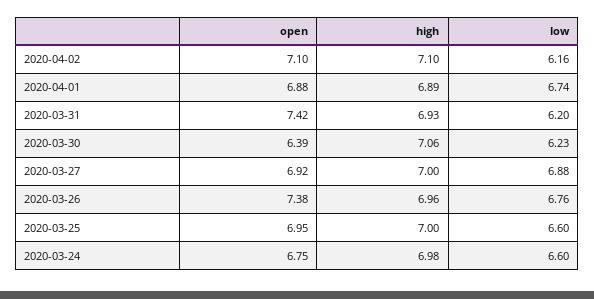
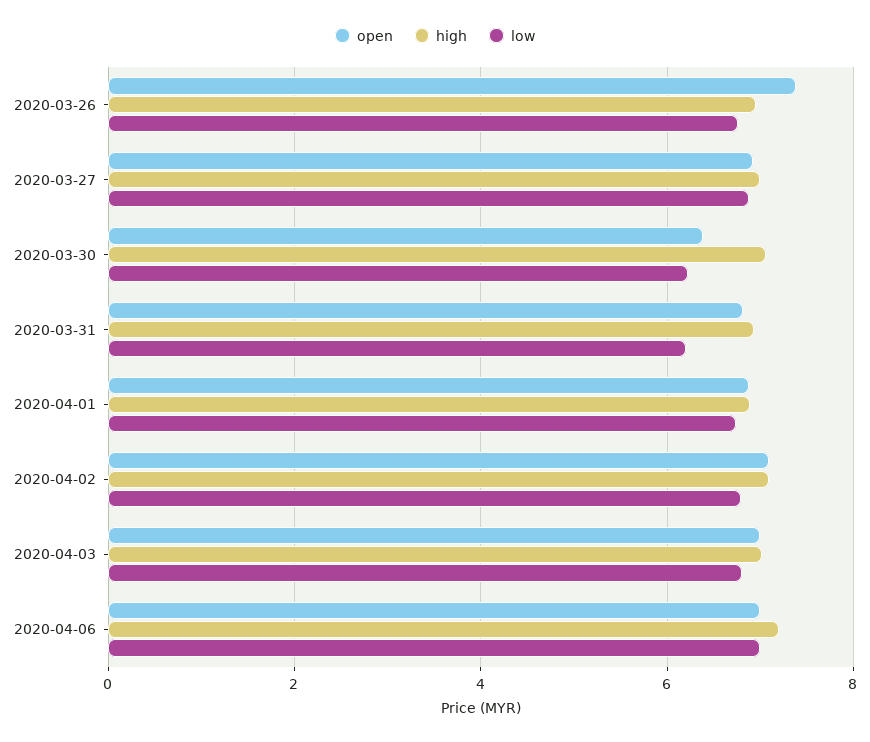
low, 2020-04-02: 6.16 -> 6.8
open, 2020-03-31: 7.42 -> 6.8
open, 2020-03-25: 6.95 -> none
high, 2020-03-25: 7 -> none
low, 2020-03-25: 6.6 -> none
open, 2020-03-24: 6.75 -> none
high, 2020-03-24: 6.98 -> none
low, 2020-03-24: 6.6 -> none
open, 2020-04-03: none -> 7
high, 2020-04-03: none -> 7
low, 2020-04-03: none -> 6.8
open, 2020-04-06: none -> 7
high, 2020-04-06: none -> 7.2
low, 2020-04-06: none -> 7

